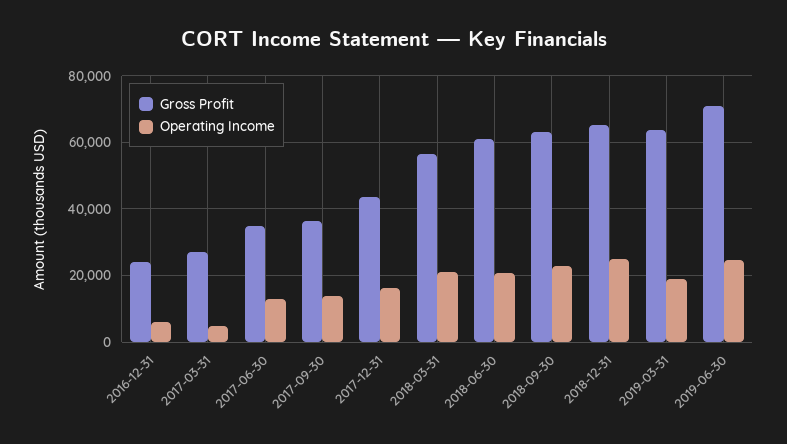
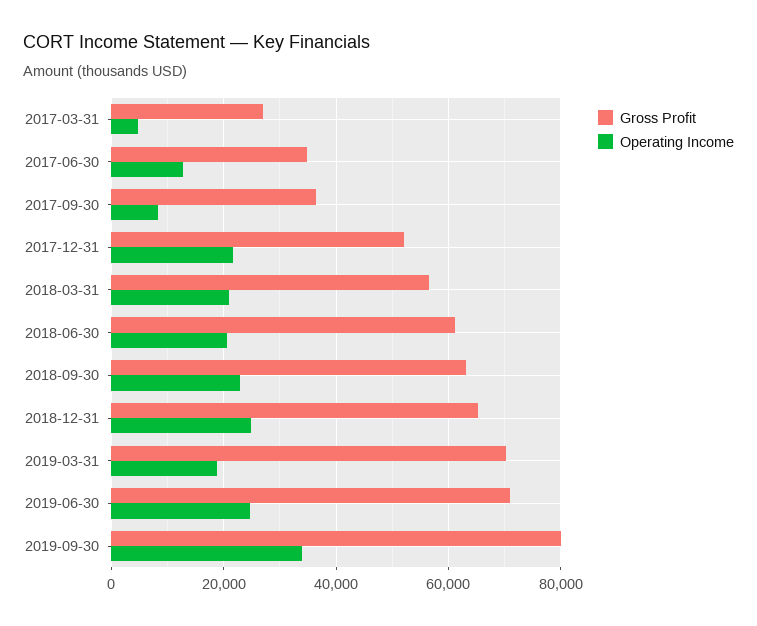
Gross Profit, 2016-12-31: 24000 -> none
Operating Income, 2016-12-31: 6000 -> none
Operating Income, 2017-09-30: 14000 -> 8000
Gross Profit, 2017-12-31: 44000 -> 52000
Operating Income, 2017-12-31: 16000 -> 22000
Gross Profit, 2019-03-31: 64000 -> 70000
Gross Profit, 2019-09-30: none -> 80000
Operating Income, 2019-09-30: none -> 34000

